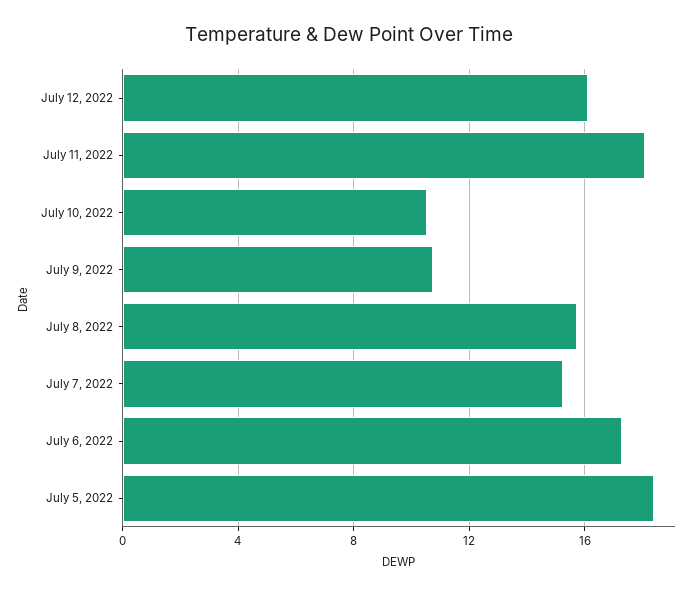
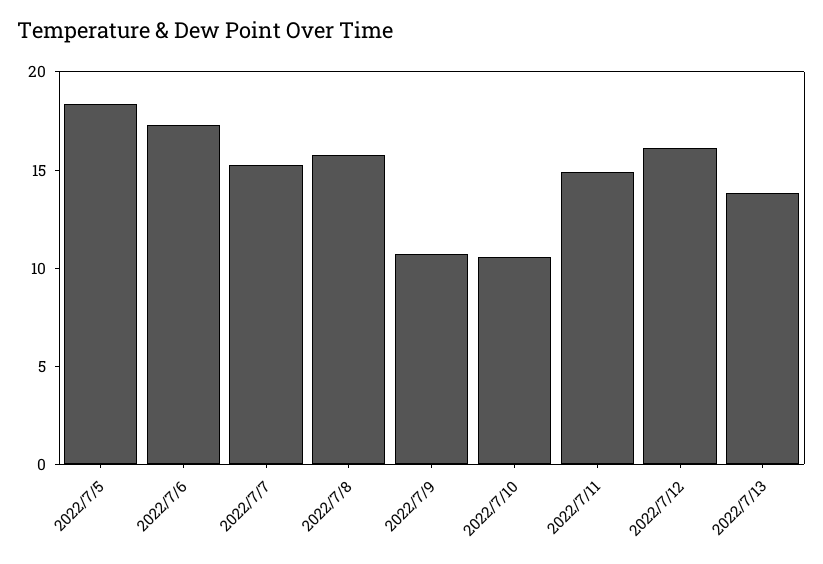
July 11, 2022: 18 -> 15
2022/7/13: none -> 14

